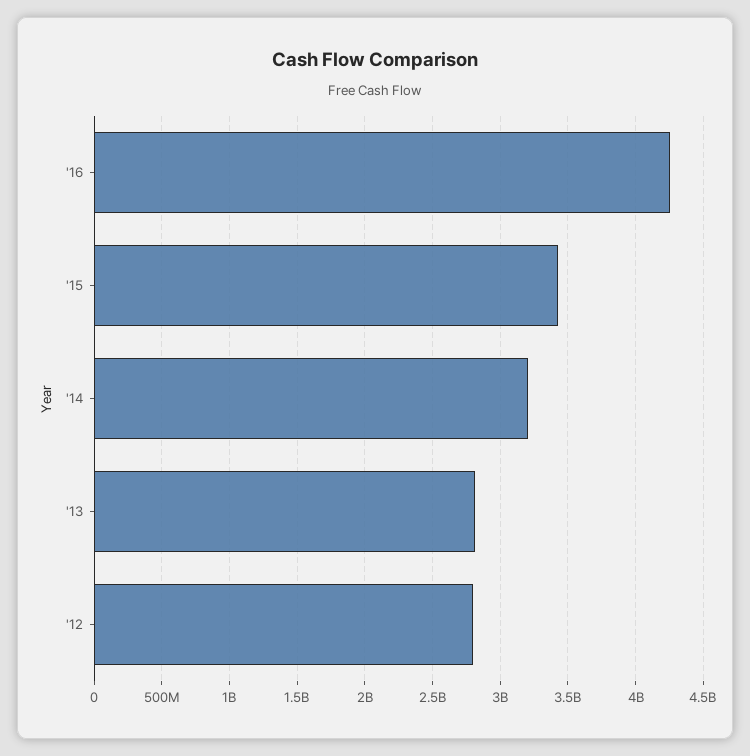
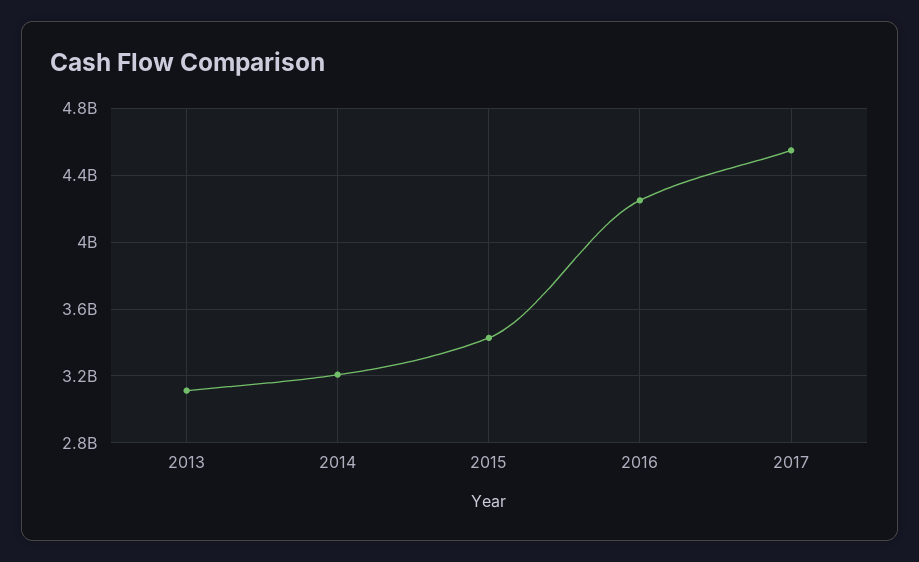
'13: 2800000000 -> 3100000000
'12: 2800000000 -> none
2017: none -> 4550000000

